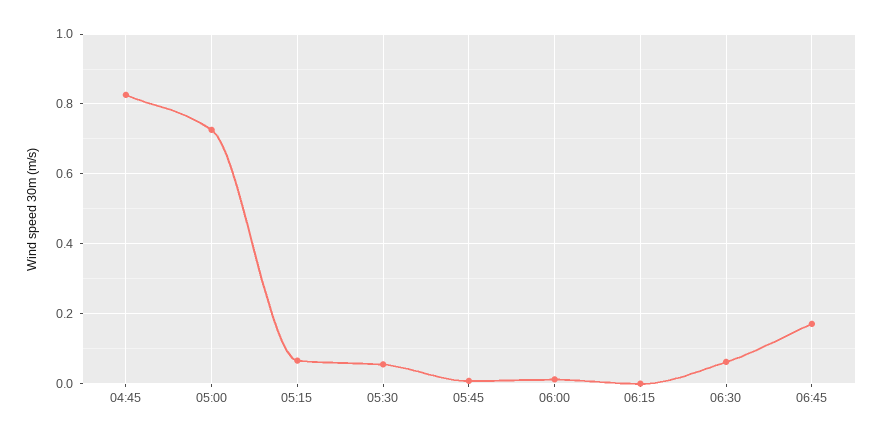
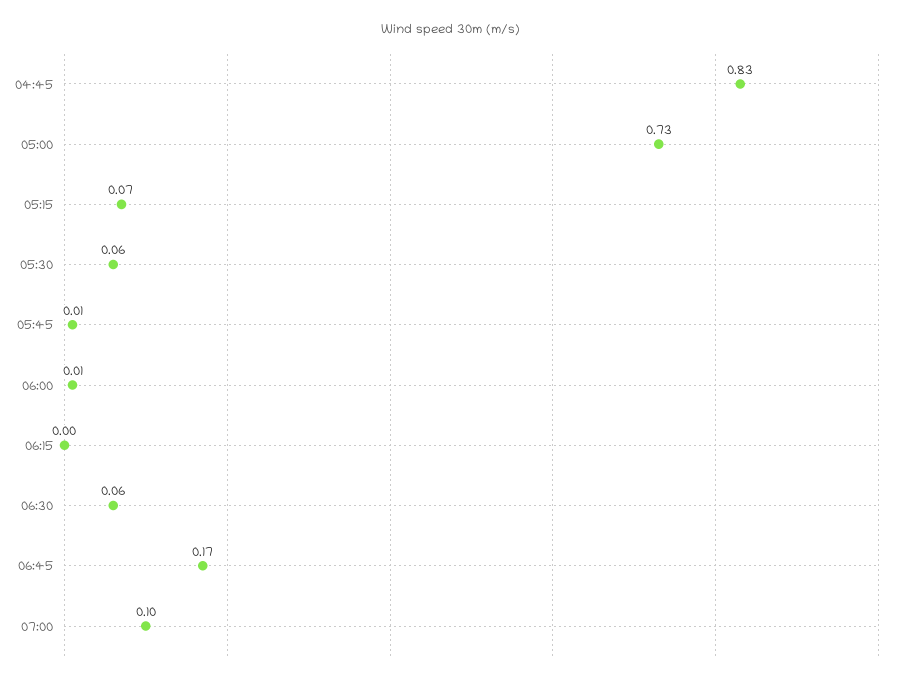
07:00: none -> 0.1

